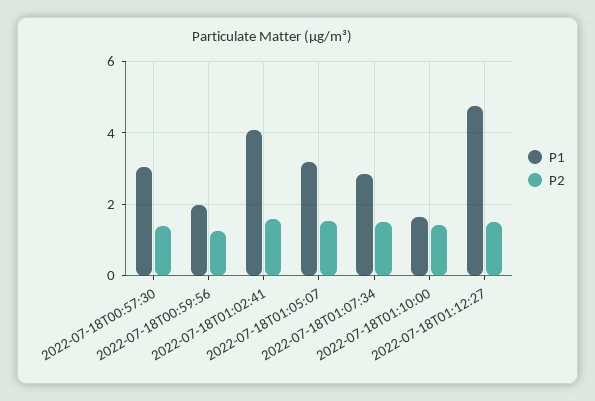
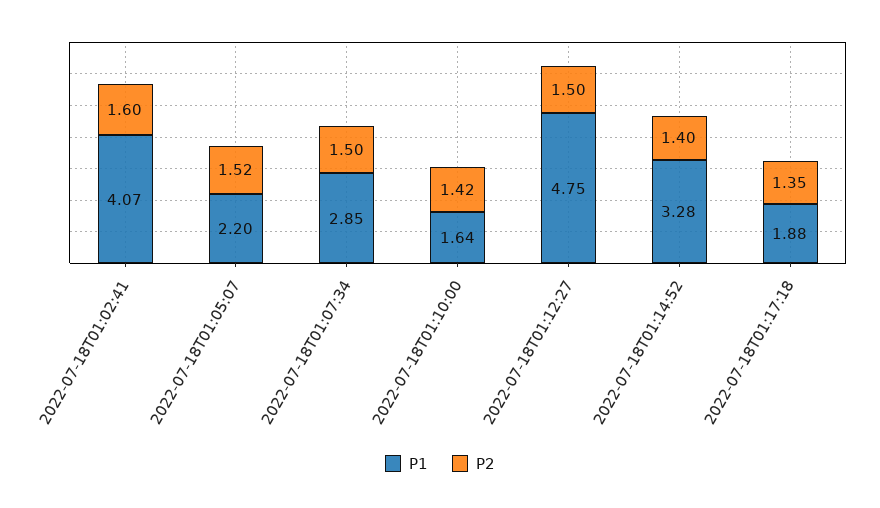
P1, 2022-07-18T00:57:30: 3 -> none
P2, 2022-07-18T00:57:30: 1.4 -> none
P1, 2022-07-18T00:59:56: 2 -> none
P2, 2022-07-18T00:59:56: 1.2 -> none
P1, 2022-07-18T01:05:07: 3.2 -> 2.2
P1, 2022-07-18T01:14:52: none -> 3.28
P2, 2022-07-18T01:14:52: none -> 1.4
P1, 2022-07-18T01:17:18: none -> 1.88
P2, 2022-07-18T01:17:18: none -> 1.35

